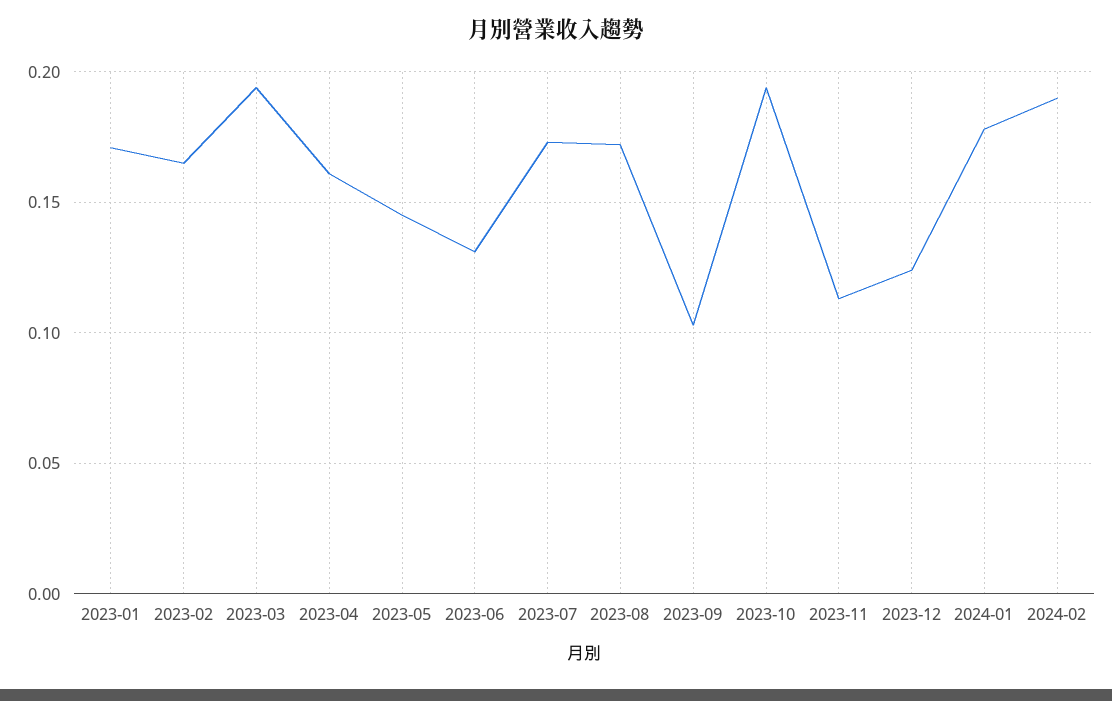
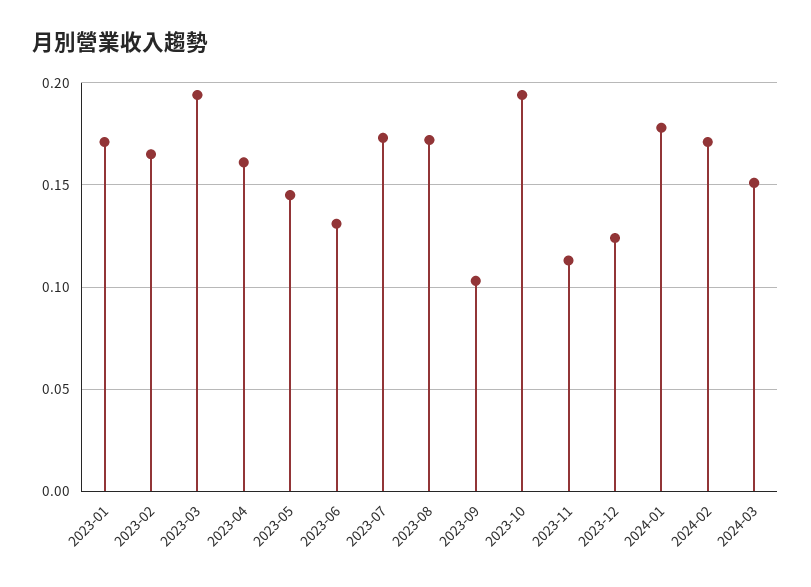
2024-02: 0.19 -> 0.17
2024-03: none -> 0.15

